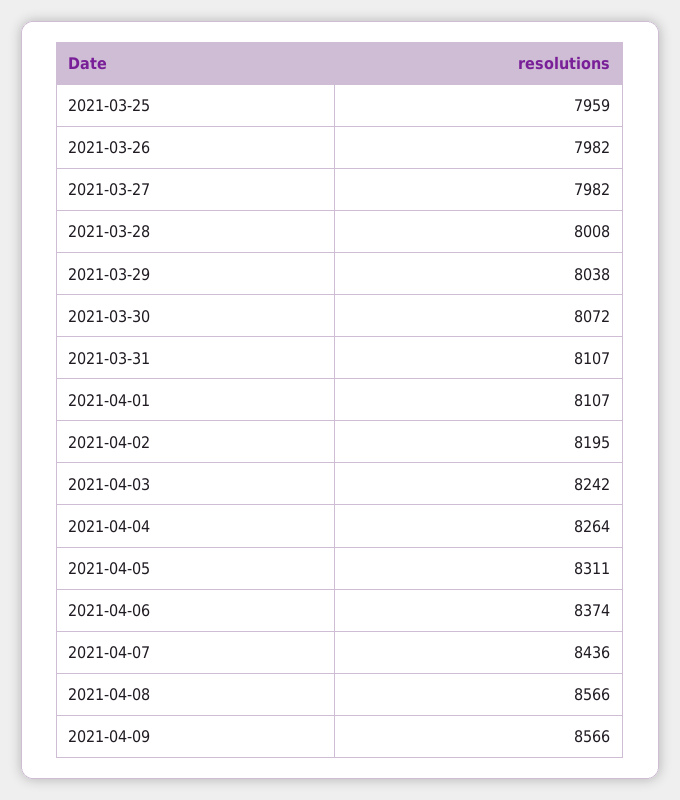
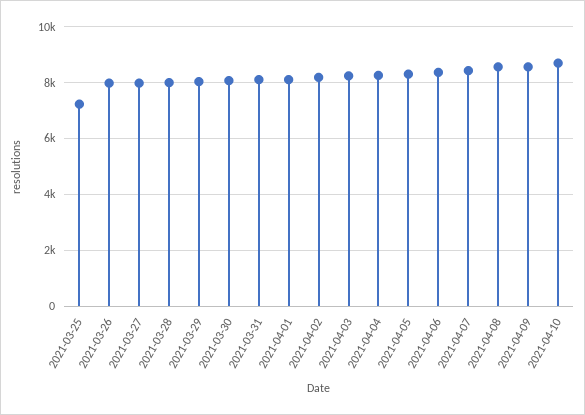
2021-03-25: 7959 -> 7250
2021-04-10: none -> 8750

